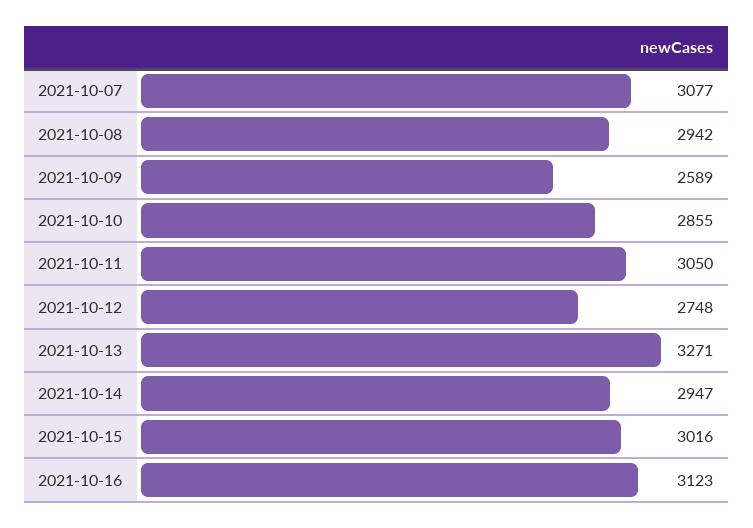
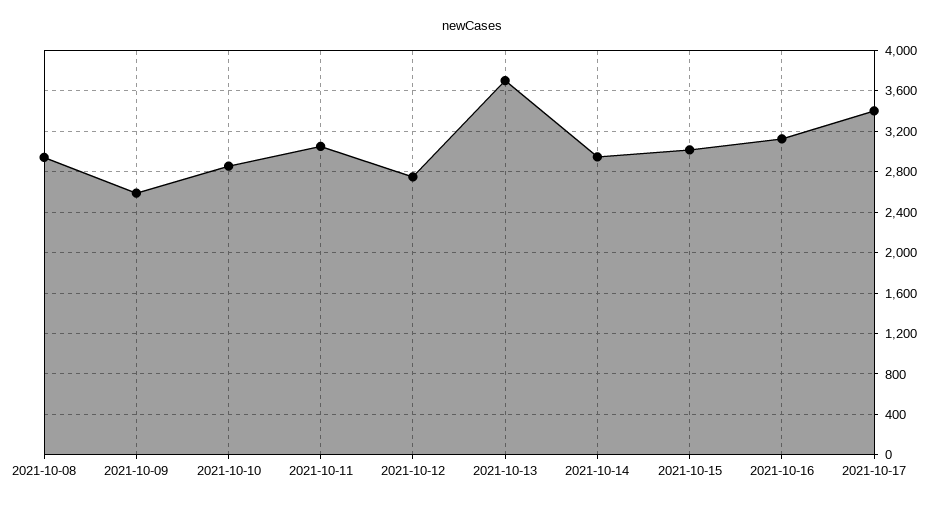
2021-10-07: 3077 -> none
2021-10-13: 3271 -> 3700
2021-10-17: none -> 3400

